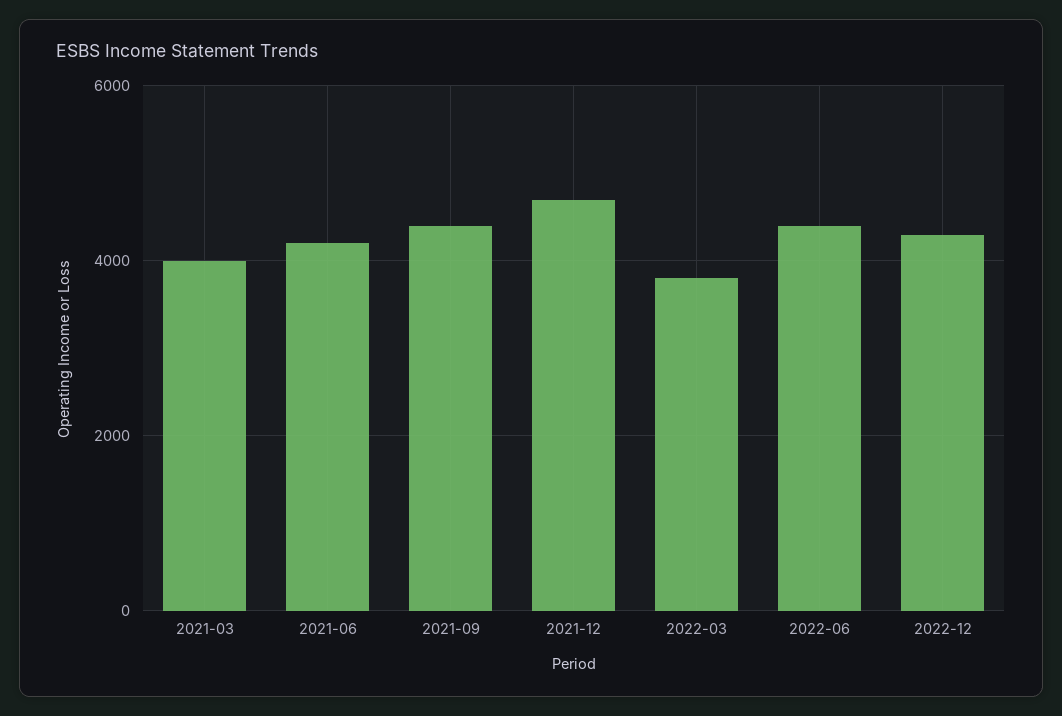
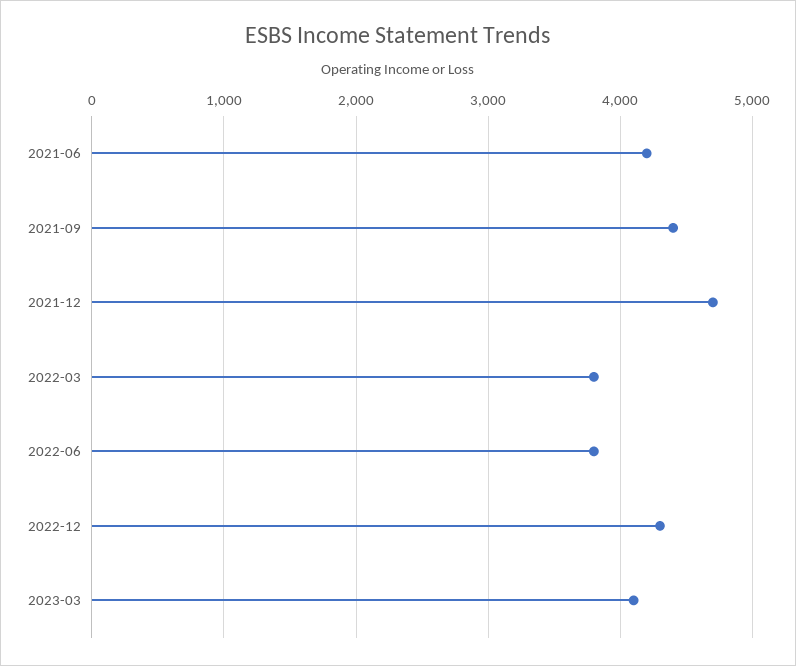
2021-03: 4000 -> none
2022-06: 4400 -> 3800
2023-03: none -> 4100

